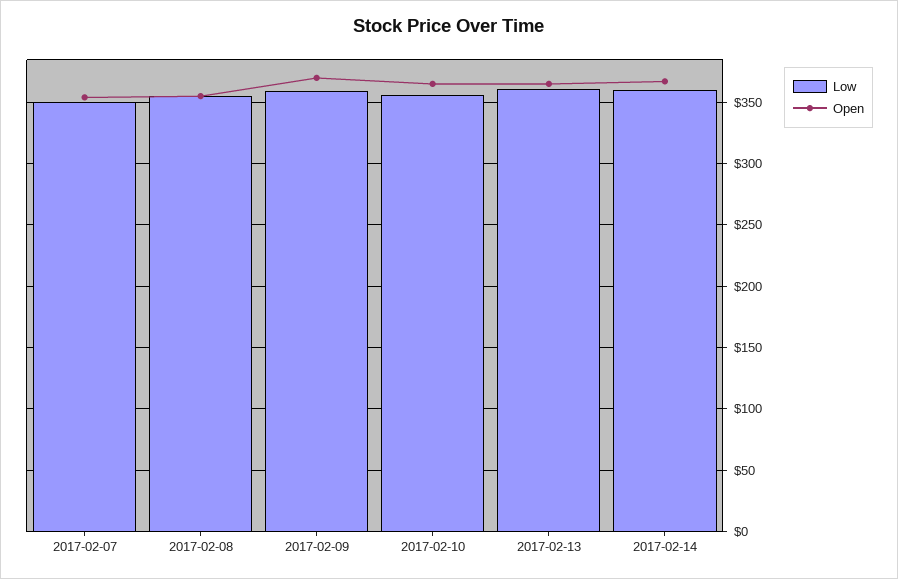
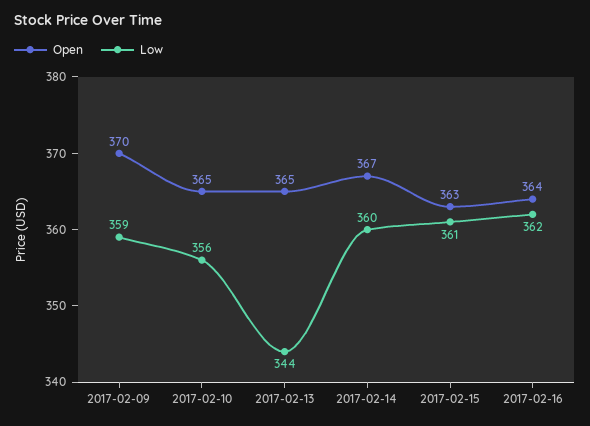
Low, 2017-02-07: 350 -> none
Open, 2017-02-07: 355 -> none
Low, 2017-02-08: 355 -> none
Open, 2017-02-08: 355 -> none
Low, 2017-02-13: 360 -> 344
Open, 2017-02-15: none -> 363
Low, 2017-02-15: none -> 361
Open, 2017-02-16: none -> 364
Low, 2017-02-16: none -> 362

